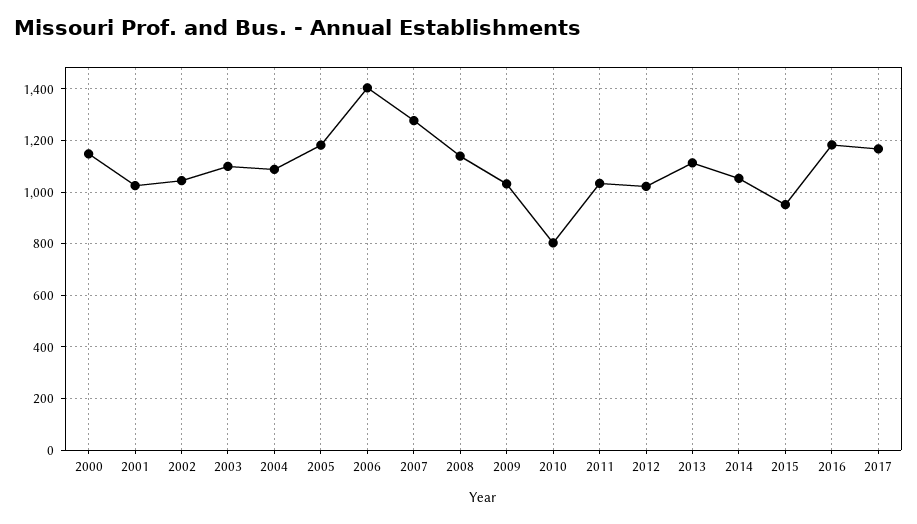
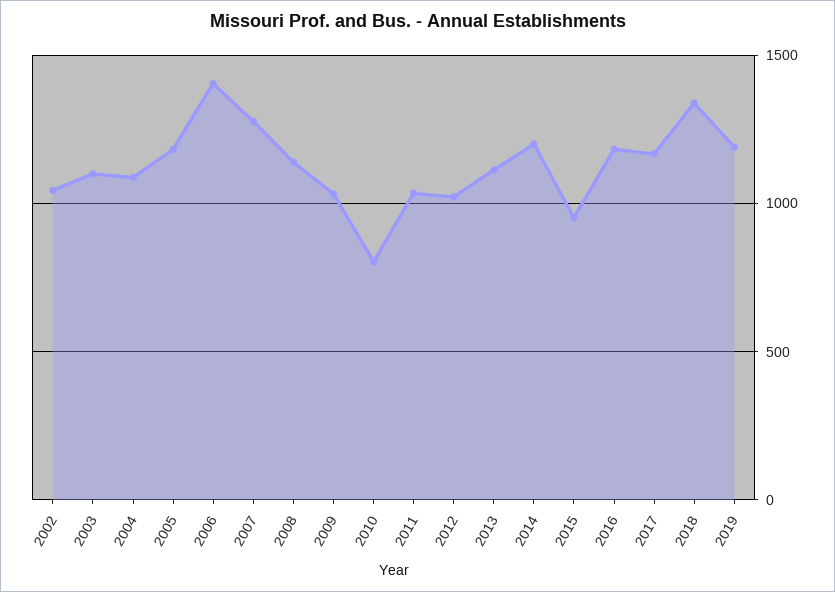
2000: 1150 -> none
2001: 1025 -> none
2014: 1050 -> 1200
2018: none -> 1350
2019: none -> 1200

